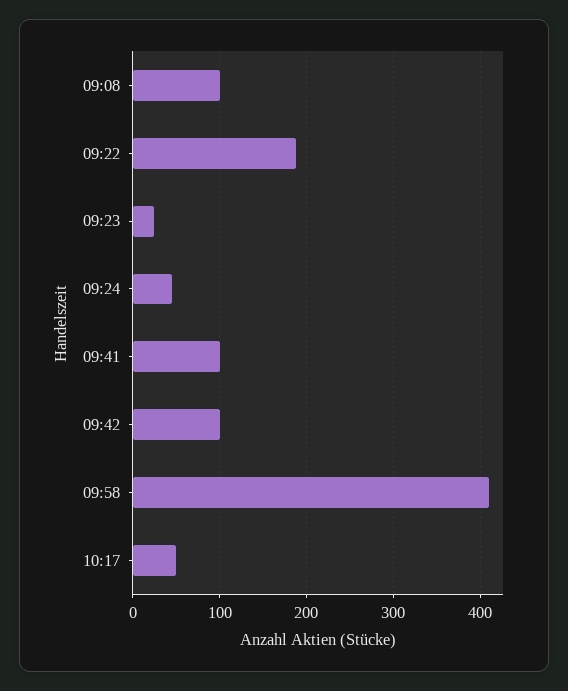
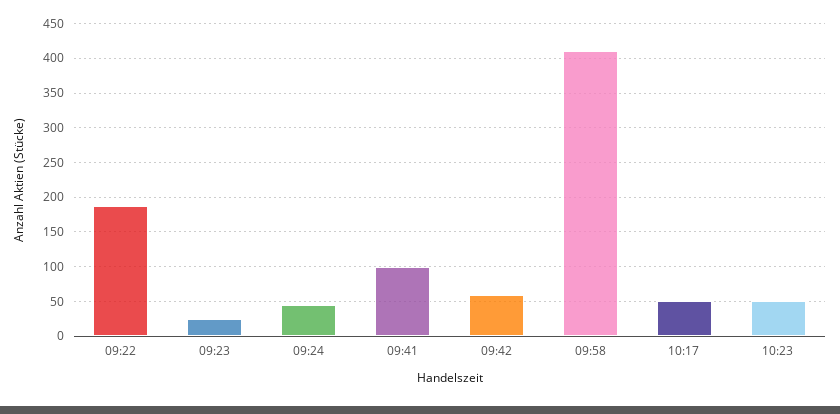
09:08: 100 -> none
09:42: 100 -> 60
10:23: none -> 50

